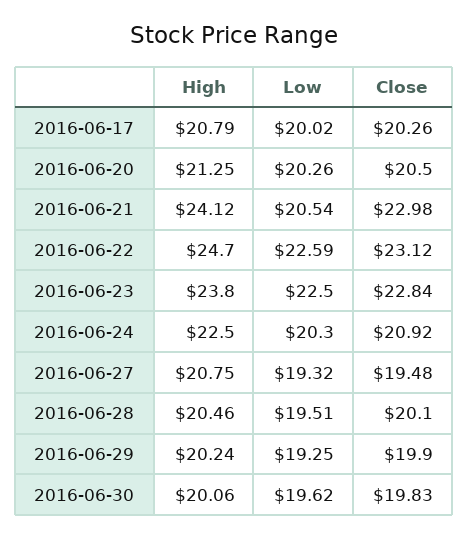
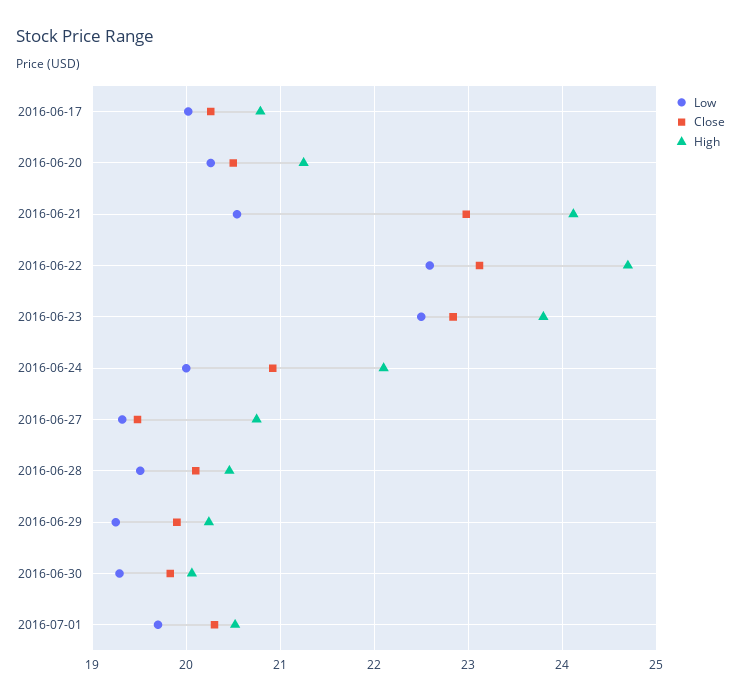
High, 2016-06-24: 22.5 -> 22.1
Low, 2016-06-24: 20.3 -> 20
Low, 2016-06-30: 19.62 -> 19.3
Low, 2016-07-01: none -> 19.7
Close, 2016-07-01: none -> 20.3
High, 2016-07-01: none -> 20.5

